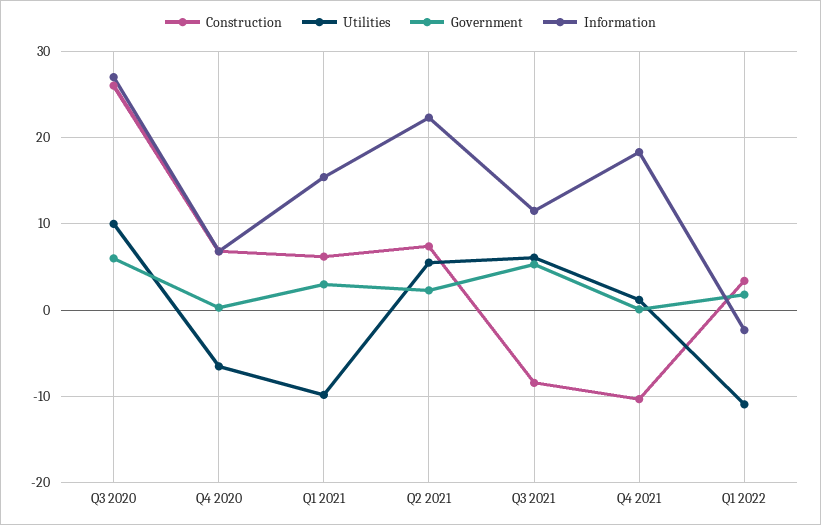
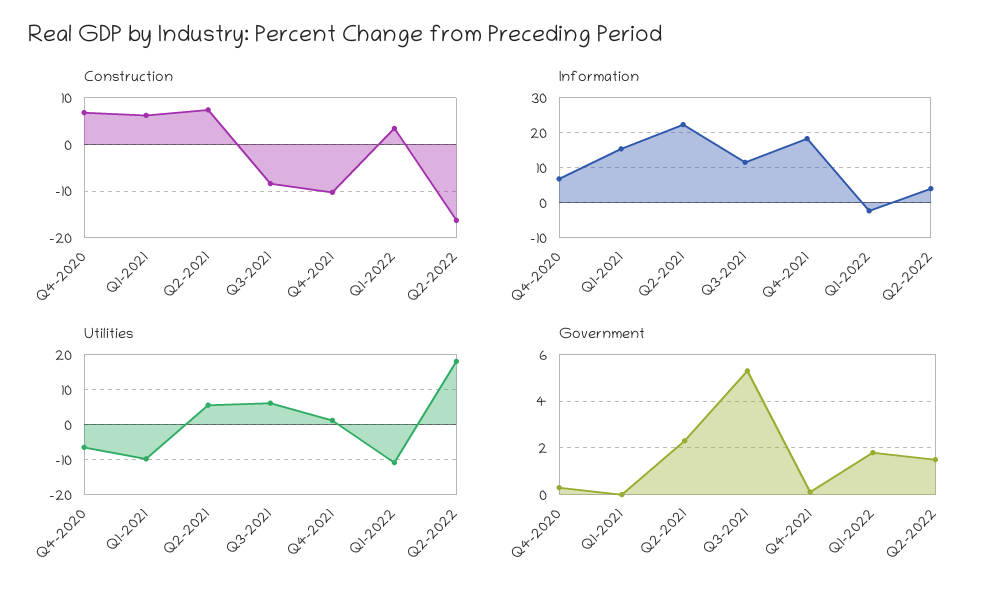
Construction, Q3 2020: 26 -> none
Utilities, Q3 2020: 10 -> none
Government, Q3 2020: 6 -> none
Information, Q3 2020: 27 -> none
Government, Q1 2021: 3 -> 0
Construction, Q2-2022: none -> -16
Information, Q2-2022: none -> 4
Utilities, Q2-2022: none -> 18
Government, Q2-2022: none -> 1.5

